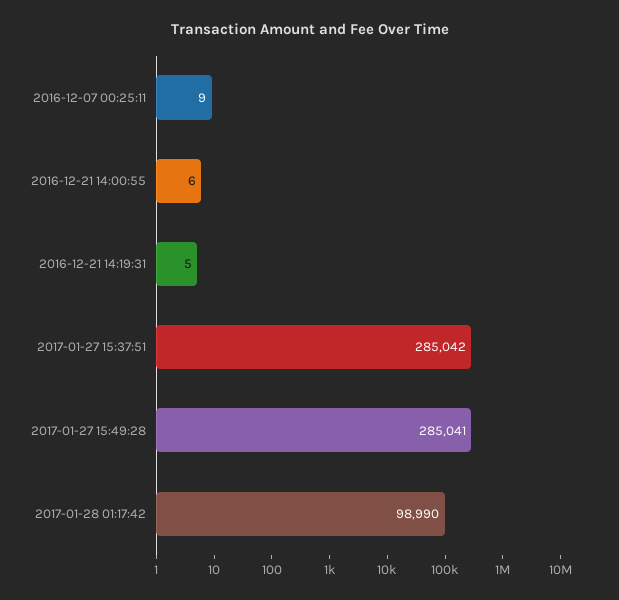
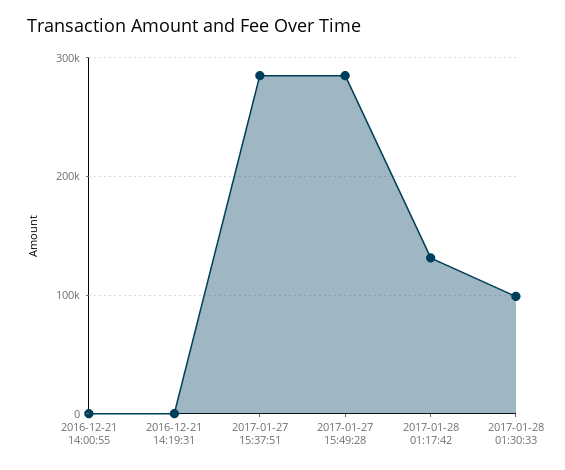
2016-12-07 00:25:11: 9 -> none
2017-01-28 01:17:42: 98990 -> 130000
2017-01-28 01:30:33: none -> 100000

